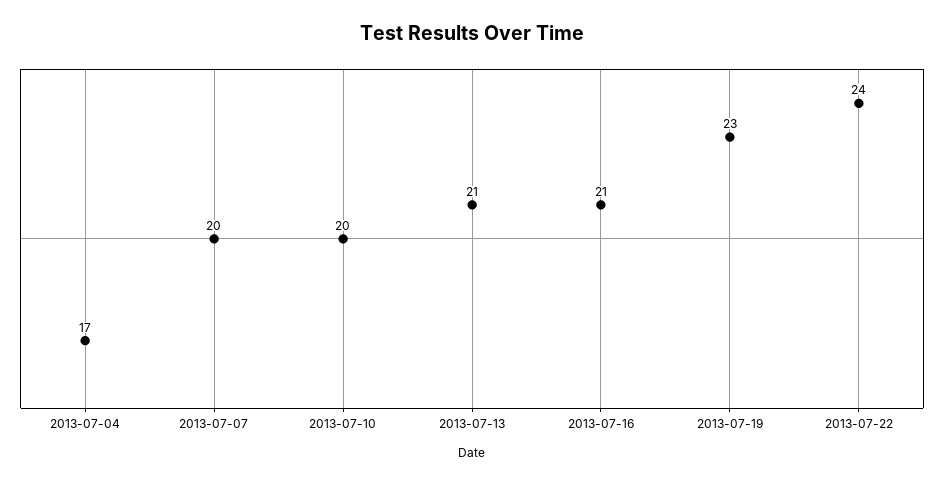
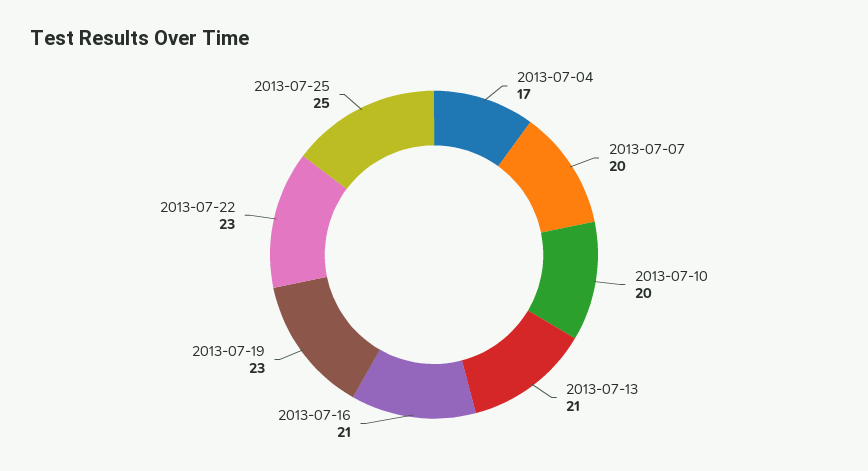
2013-07-22: 24 -> 23
2013-07-25: none -> 25

